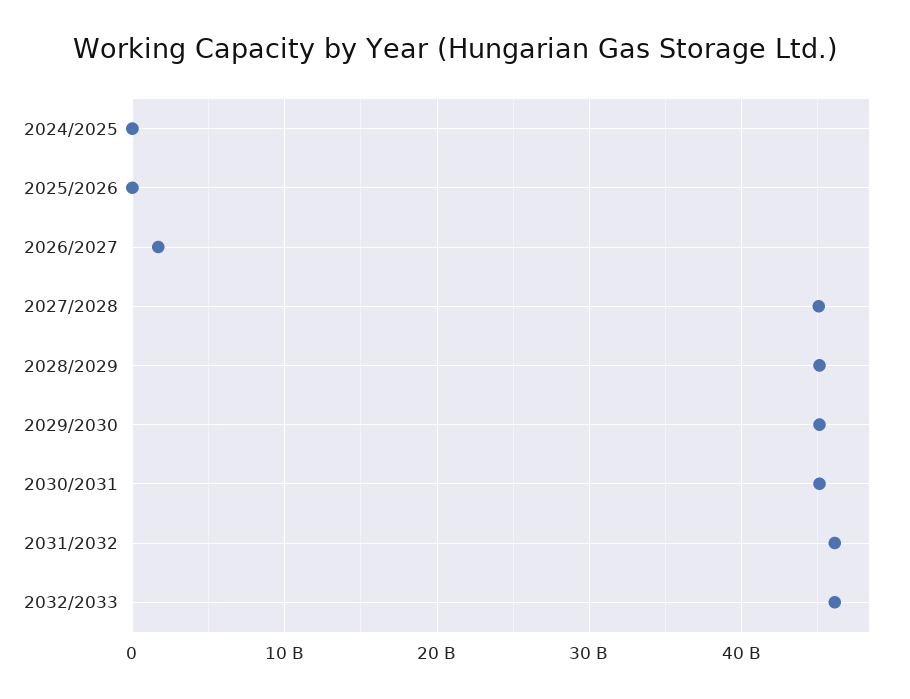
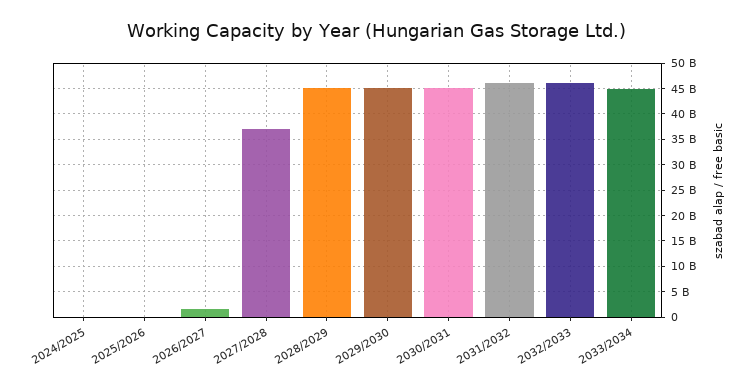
2027/2028: 45000000000 -> 37500000000
2033/2034: none -> 45000000000

